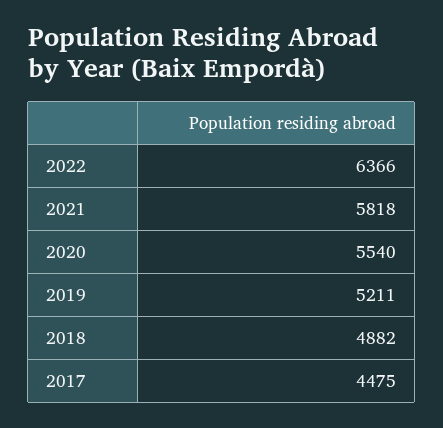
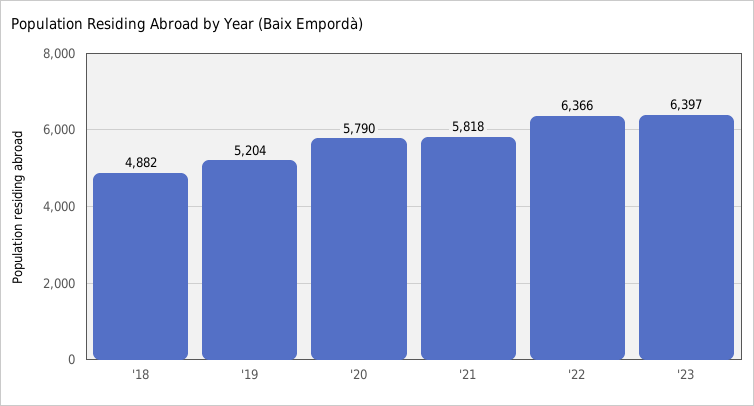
2020: 5540 -> 5790
2019: 5211 -> 5204
2017: 4475 -> none
'23: none -> 6397

